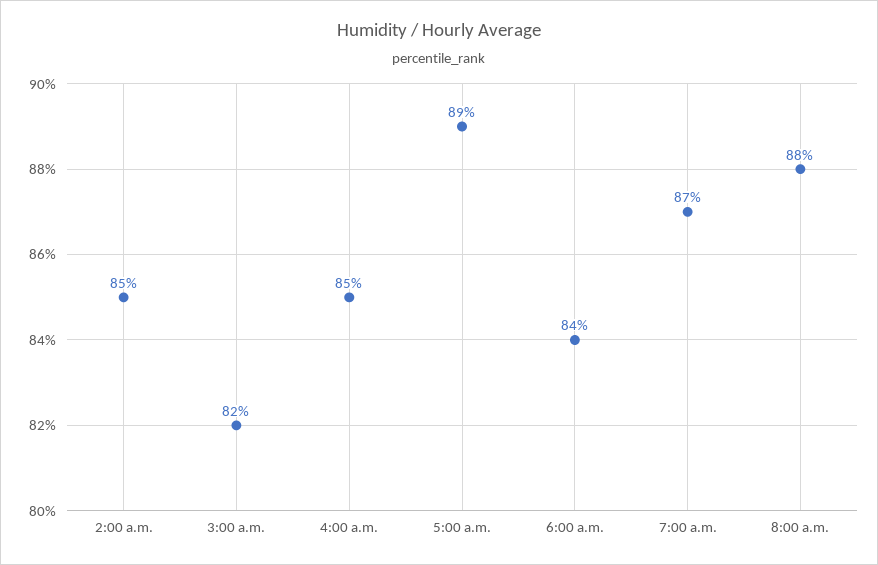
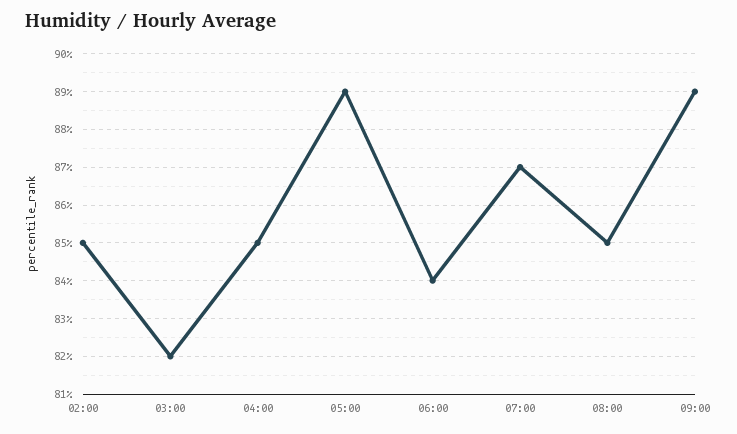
8:00 a.m.: 88 -> 85
09:00: none -> 89

